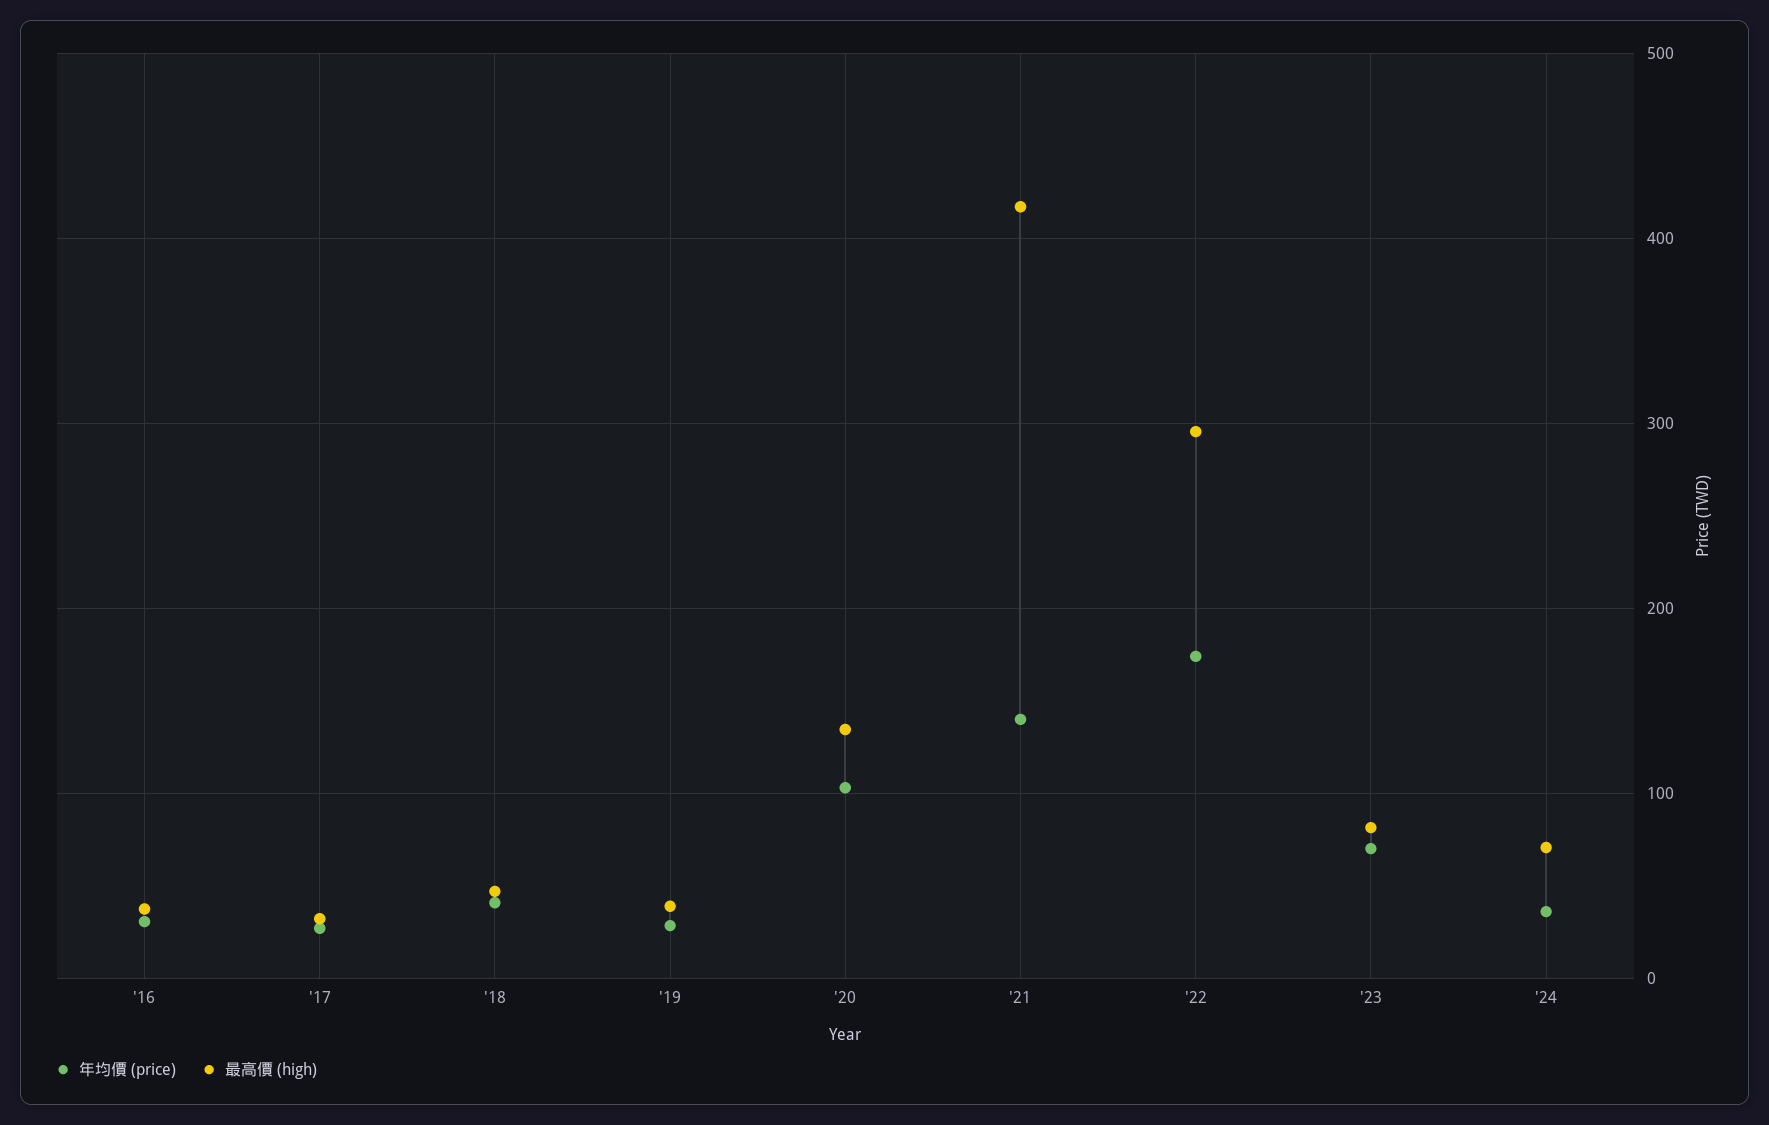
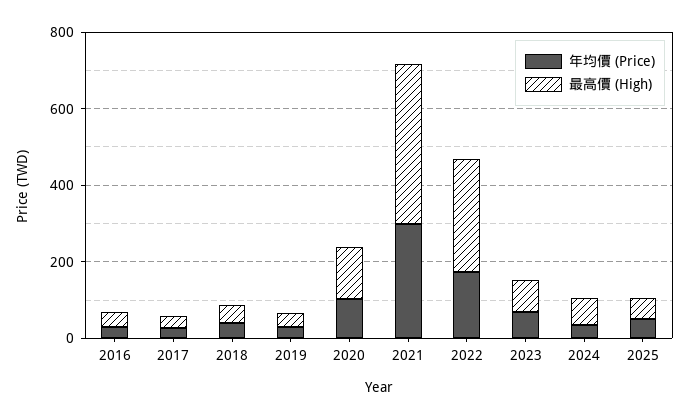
年均價 (price), '21: 140 -> 300
年均價 (price), 2025: none -> 50
最高價 (high), 2025: none -> 50

